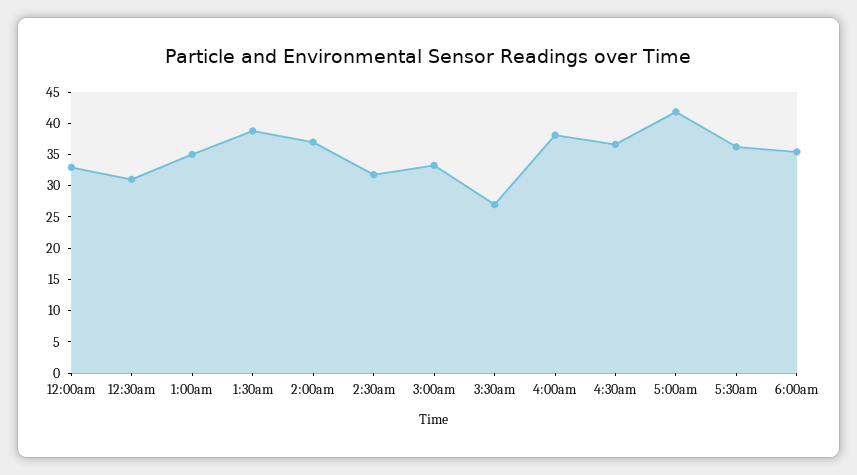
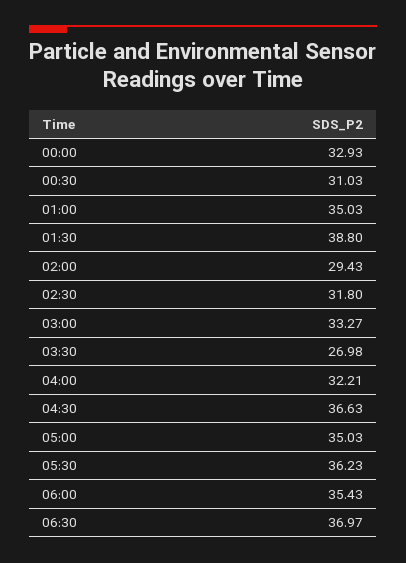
2:00am: 37.5 -> 29.43
4:00am: 37.5 -> 32.21
5:00am: 42.5 -> 35.03
06:30: none -> 36.97

